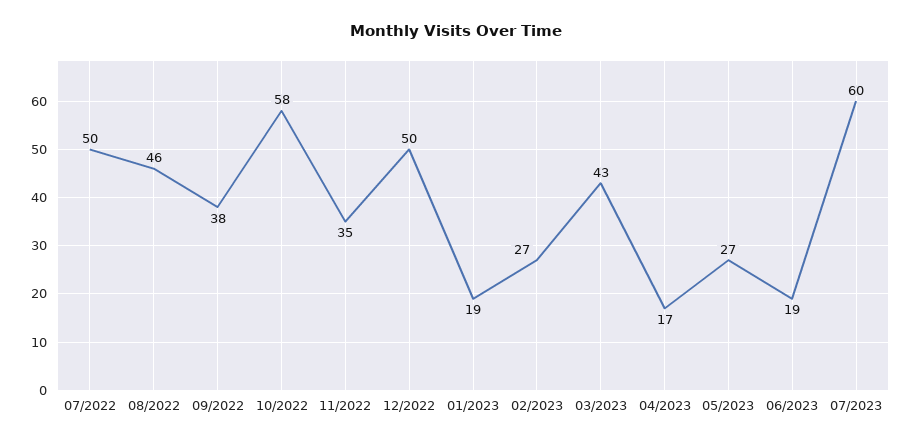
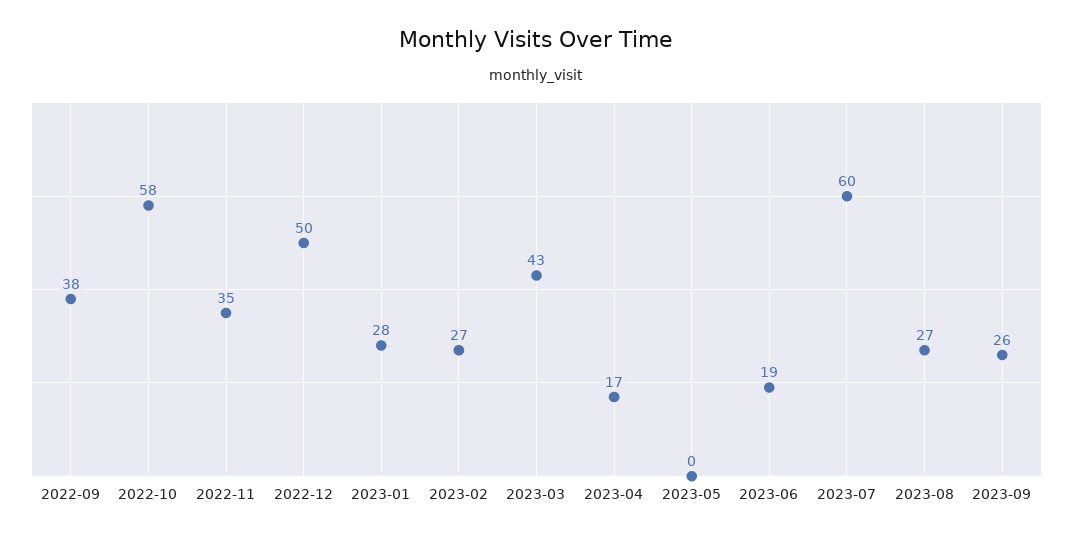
07/2022: 50 -> none
08/2022: 46 -> none
01/2023: 19 -> 28
05/2023: 27 -> 0
2023-08: none -> 27
2023-09: none -> 26

